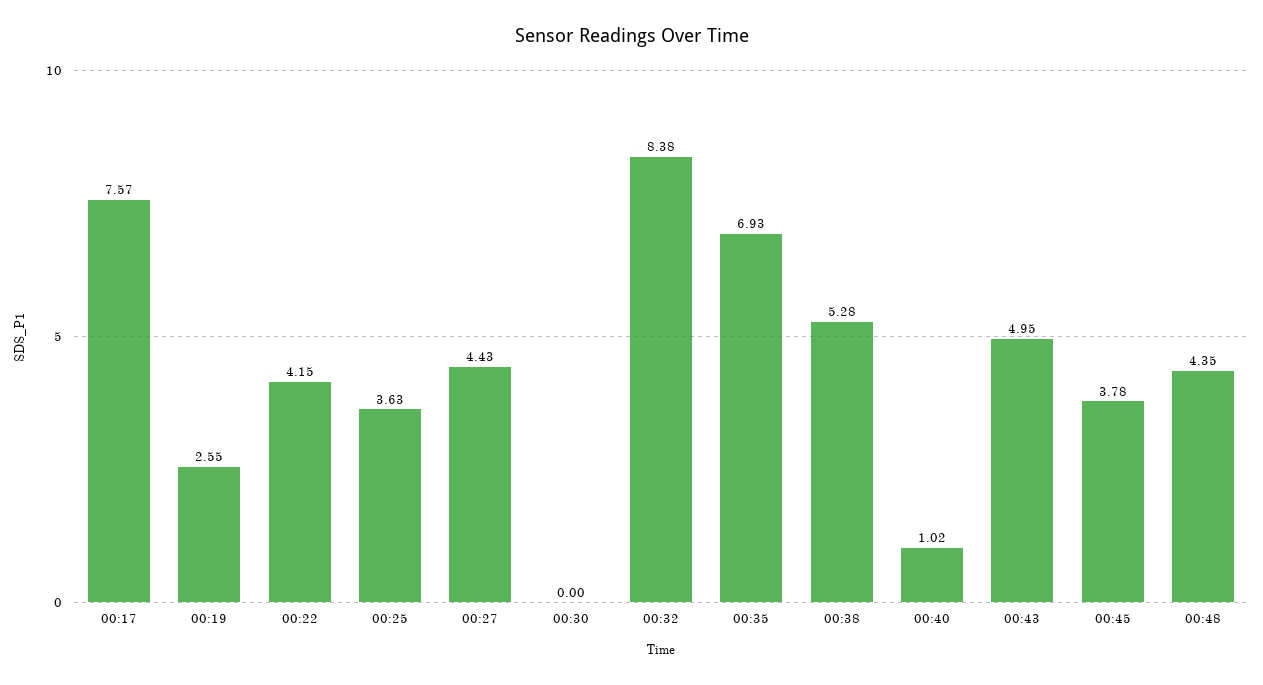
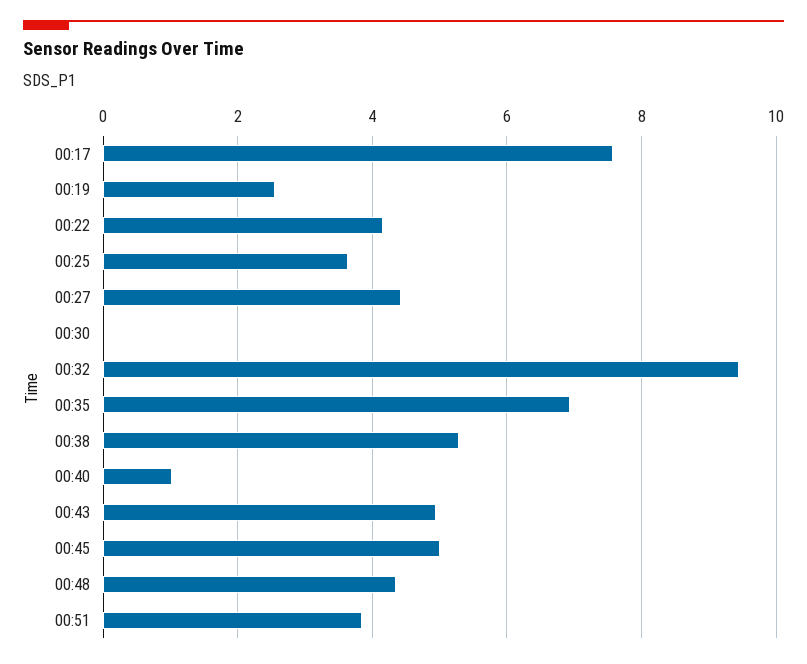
00:32: 8.38 -> 9.4
00:45: 3.78 -> 5
00:51: none -> 3.8

